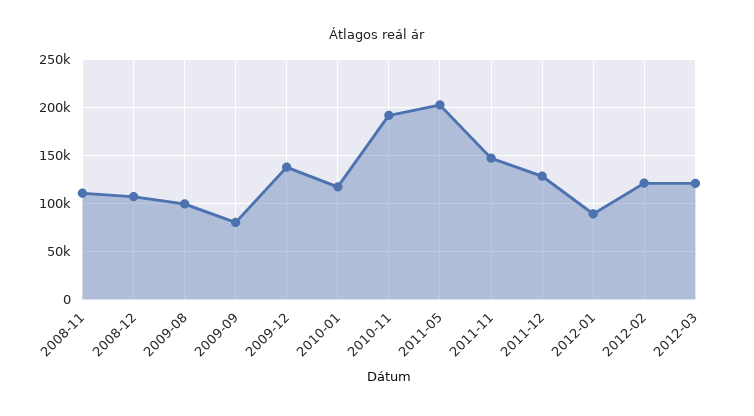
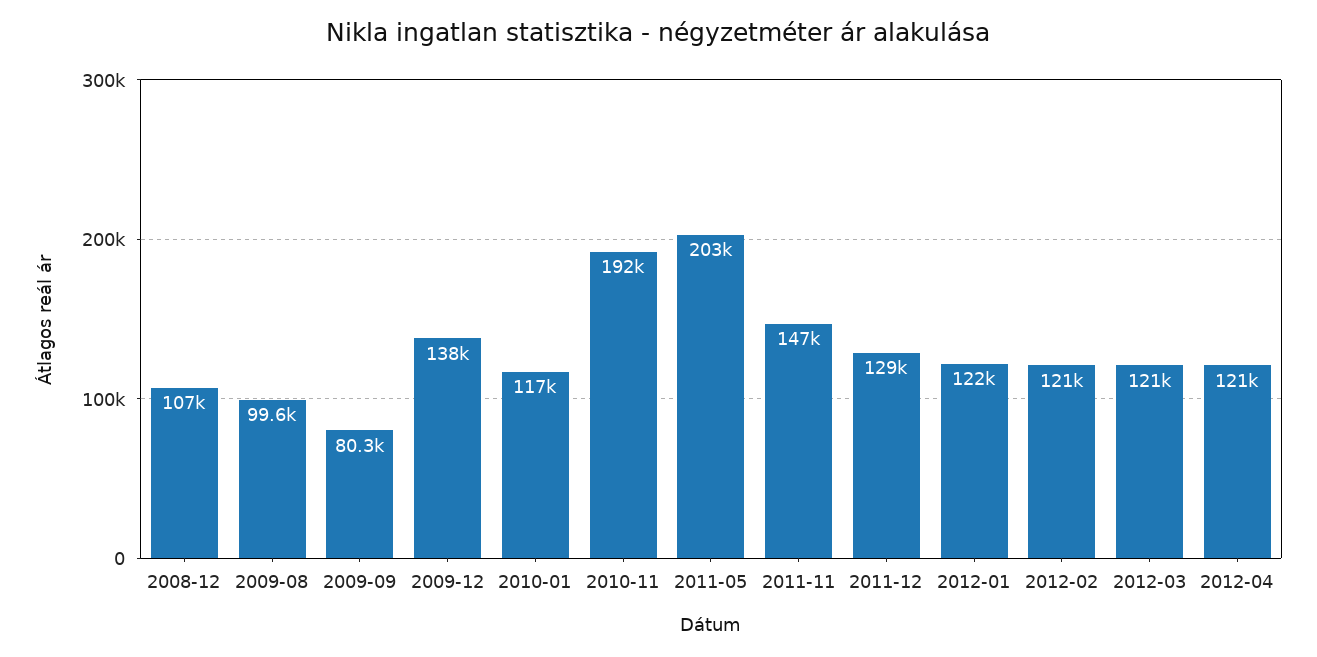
2008-11: 110000 -> none
2012-01: 90000 -> 122000
2012-04: none -> 121000

